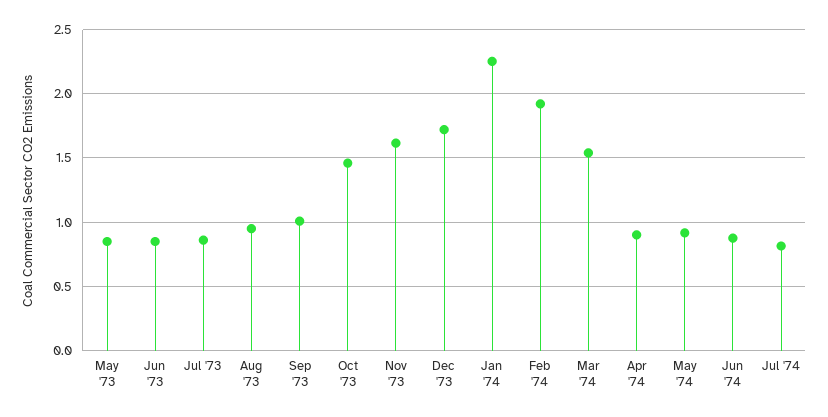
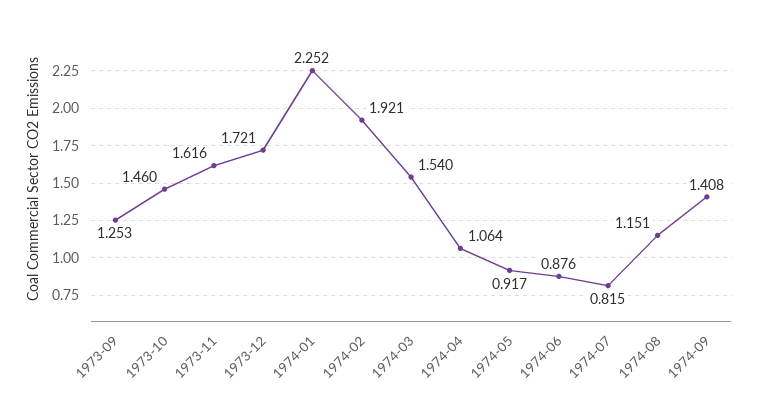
May '73: 0.85 -> none
Jun '73: 0.85 -> none
Jul '73: 0.85 -> none
Aug '73: 0.95 -> none
Sep '73: 1 -> 1.253
Apr '74: 0.9 -> 1.064
1974-08: none -> 1.151
1974-09: none -> 1.408

